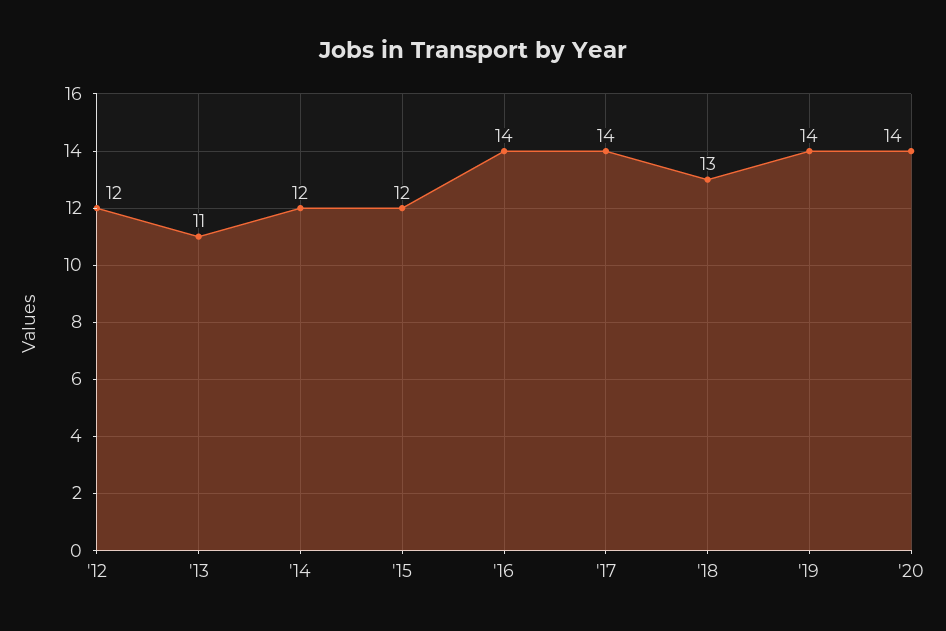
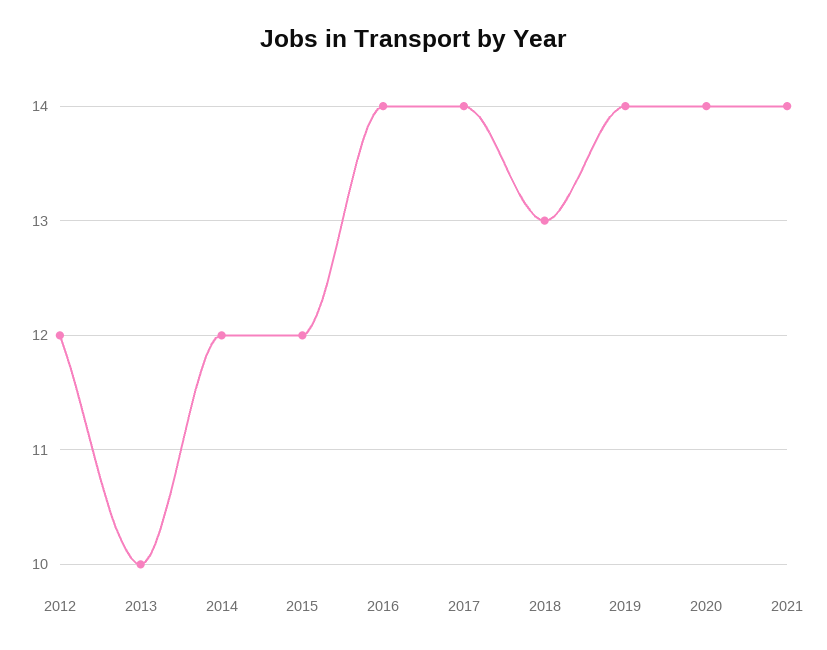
'13: 11 -> 10
2021: none -> 14

